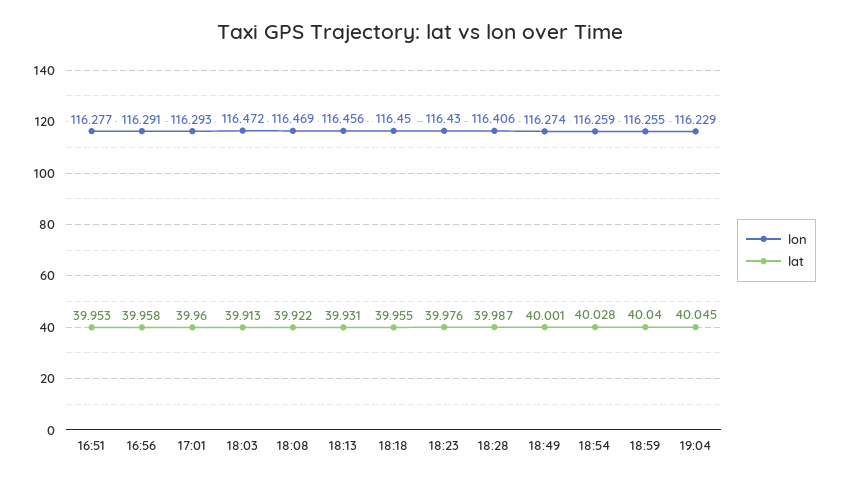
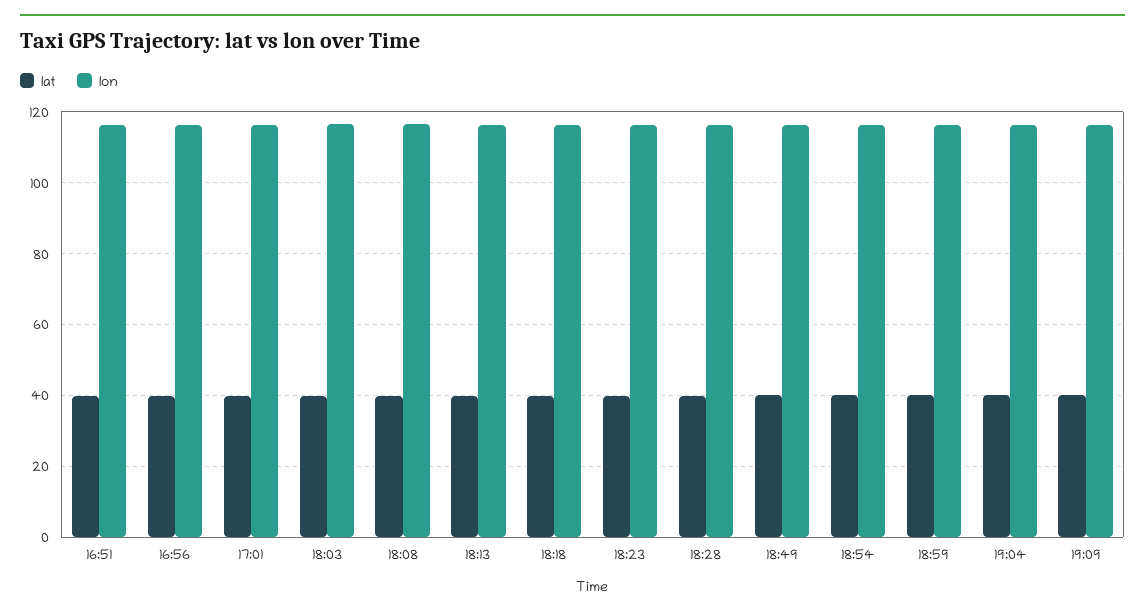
lat, 19:09: none -> 40
lon, 19:09: none -> 116

